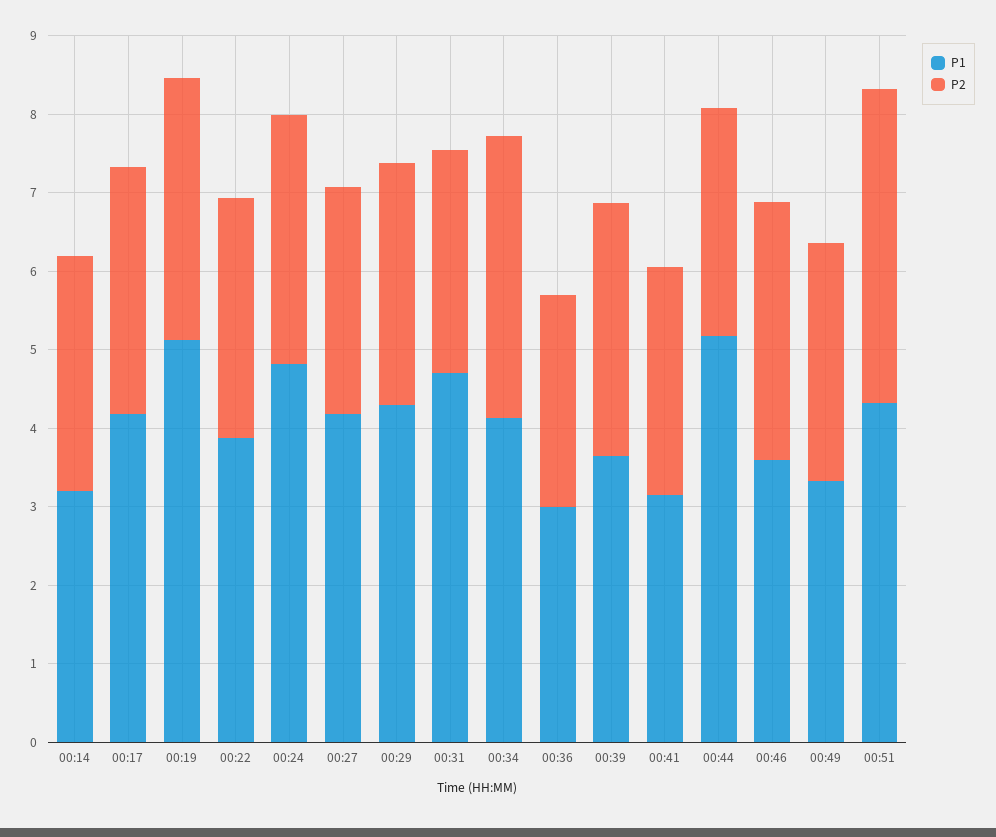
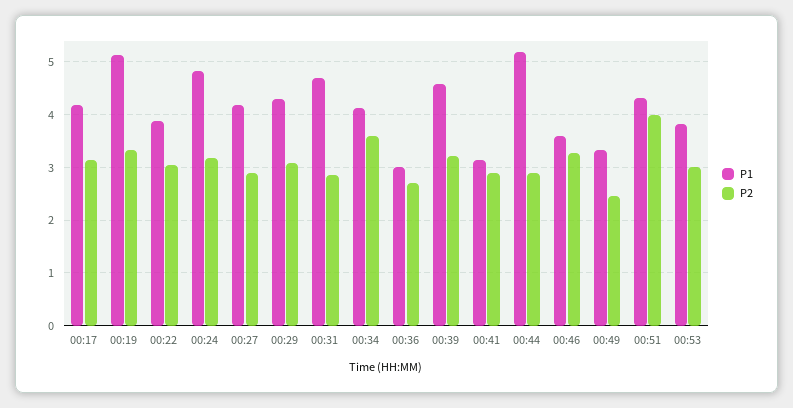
P1, 00:14: 3.2 -> none
P2, 00:14: 3 -> none
P1, 00:39: 3.6 -> 4.6
P2, 00:49: 3 -> 2.4
P1, 00:53: none -> 3.8
P2, 00:53: none -> 3

